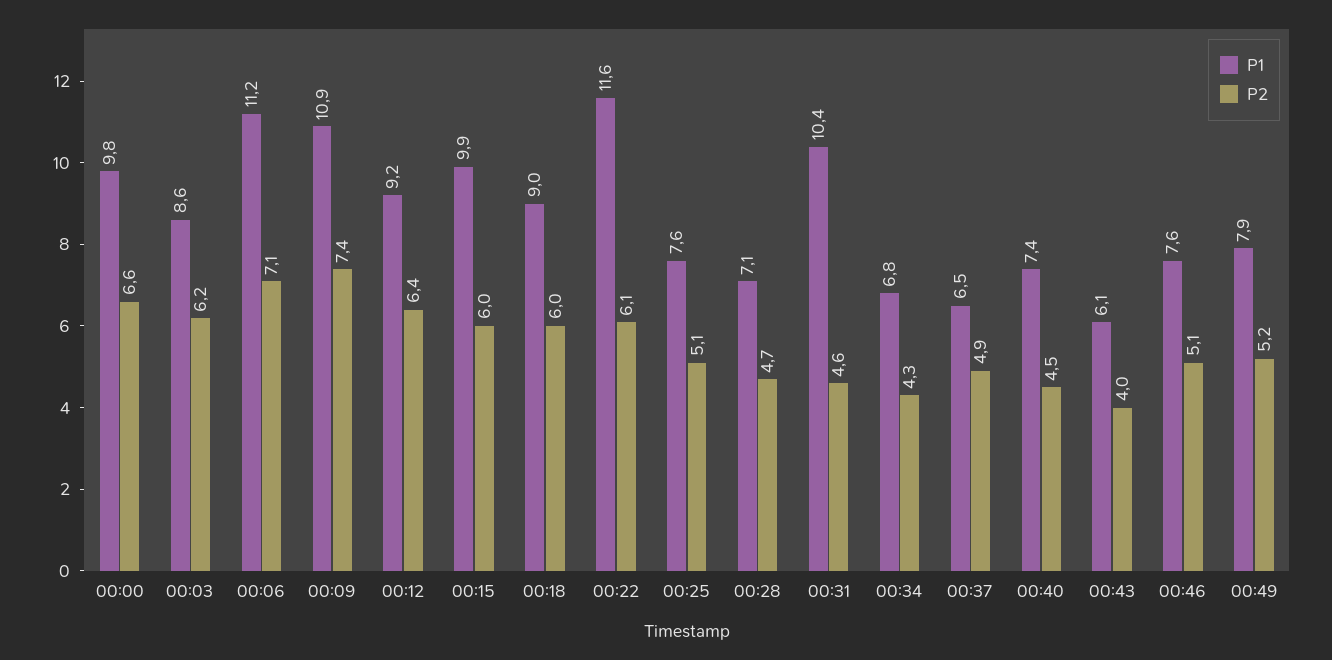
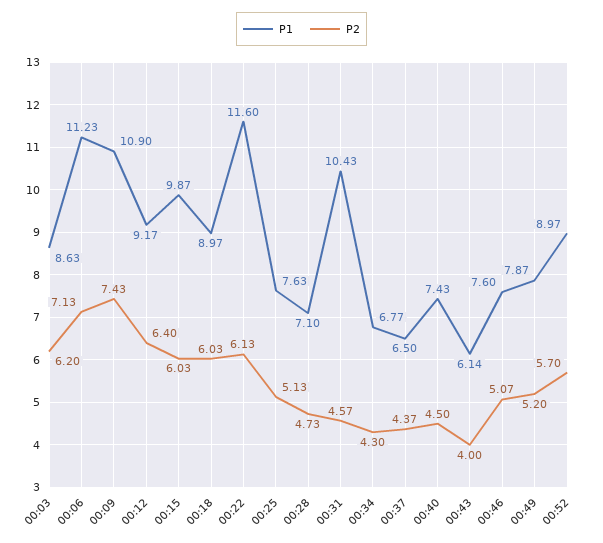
P1, 00:00: 9.8 -> none
P2, 00:00: 6.6 -> none
P2, 00:37: 4.9 -> 4.37
P1, 00:52: none -> 8.97
P2, 00:52: none -> 5.7

